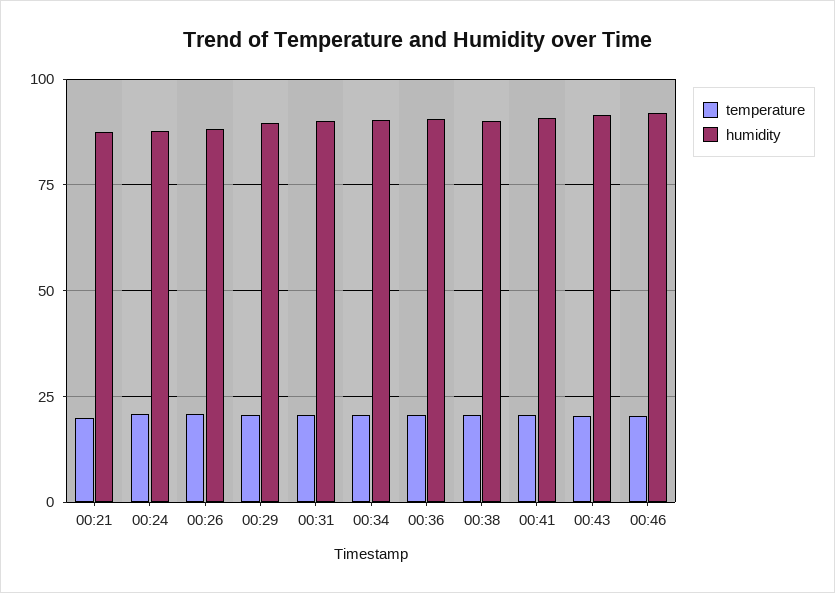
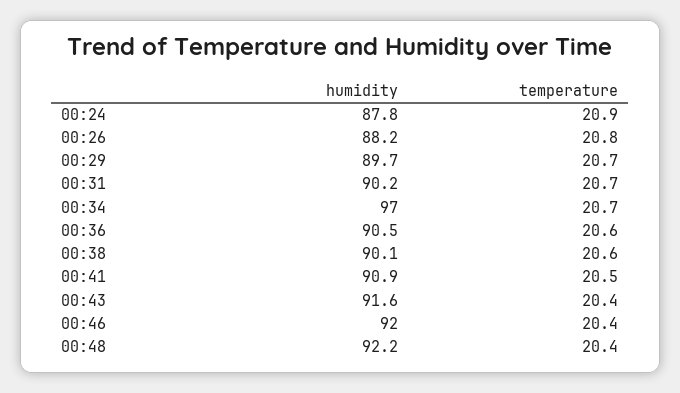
temperature, 00:21: 20 -> none
humidity, 00:21: 87.5 -> none
humidity, 00:34: 90 -> 97
humidity, 00:48: none -> 92.2
temperature, 00:48: none -> 20.4

